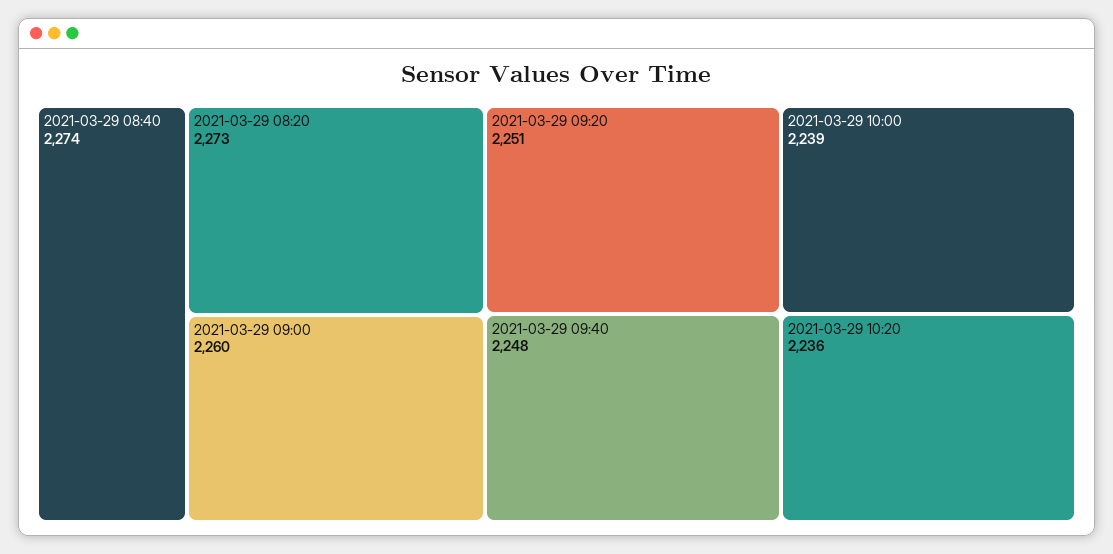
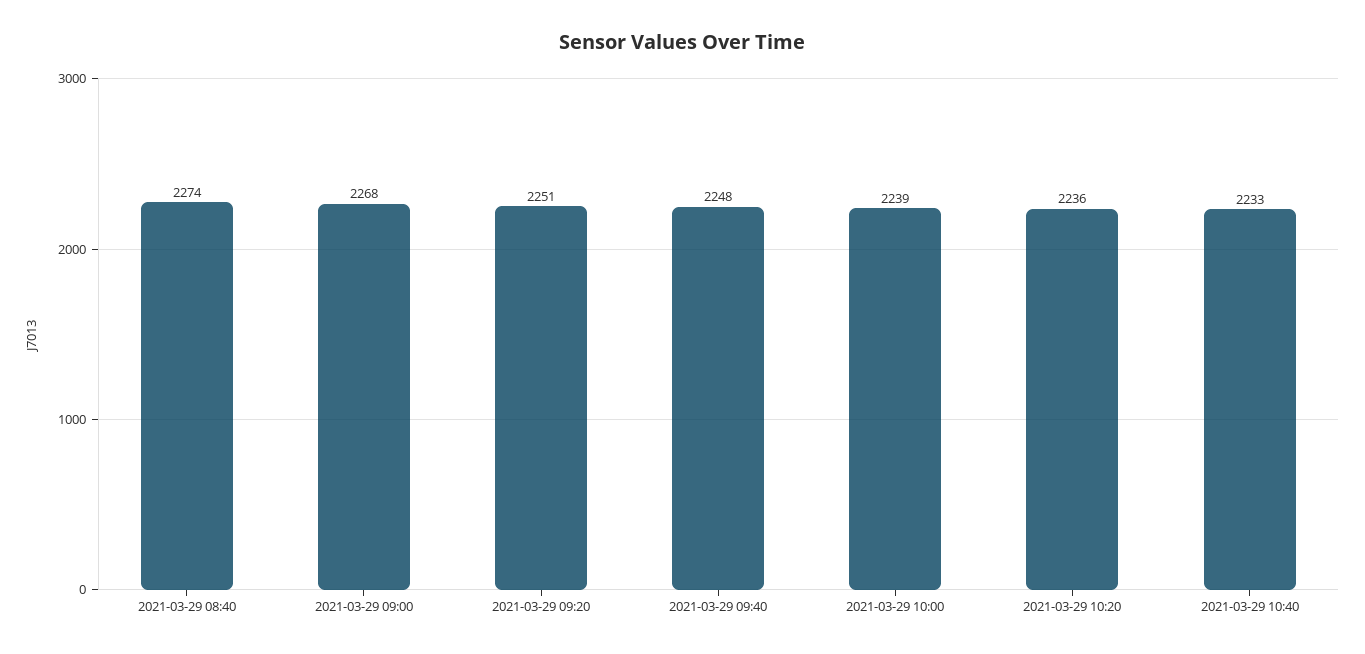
2021-03-29 08:20: 2273 -> none
2021-03-29 09:00: 2260 -> 2268
2021-03-29 10:40: none -> 2233

